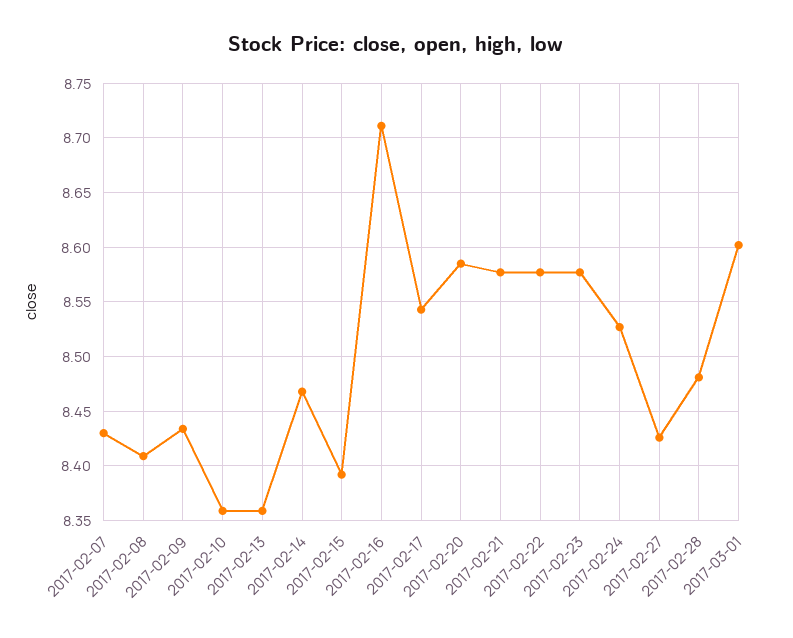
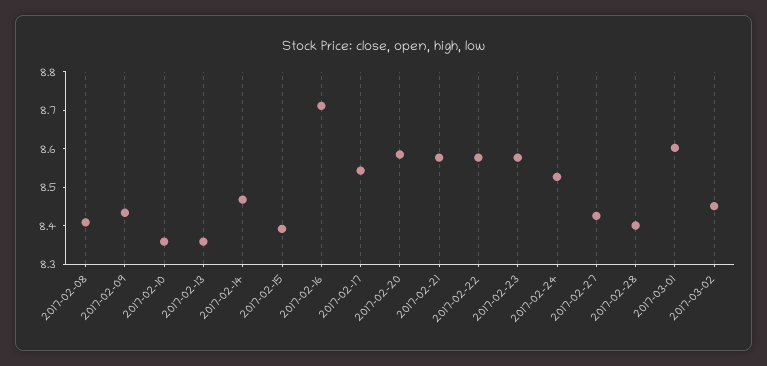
2017-02-07: 8.43 -> none
2017-02-28: 8.48 -> 8.4
2017-03-02: none -> 8.45

